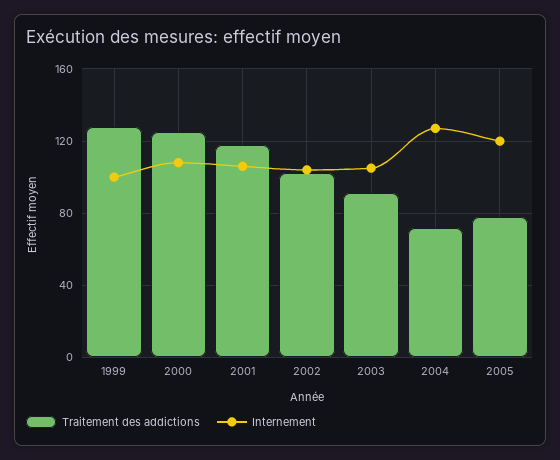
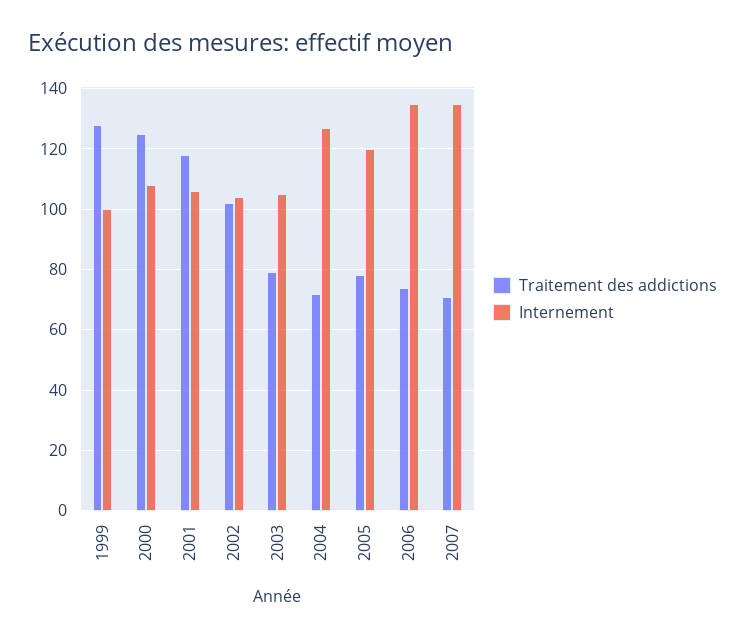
Traitement des addictions, 2003: 90 -> 80
Traitement des addictions, 2006: none -> 75
Internement, 2006: none -> 135
Traitement des addictions, 2007: none -> 70
Internement, 2007: none -> 135

